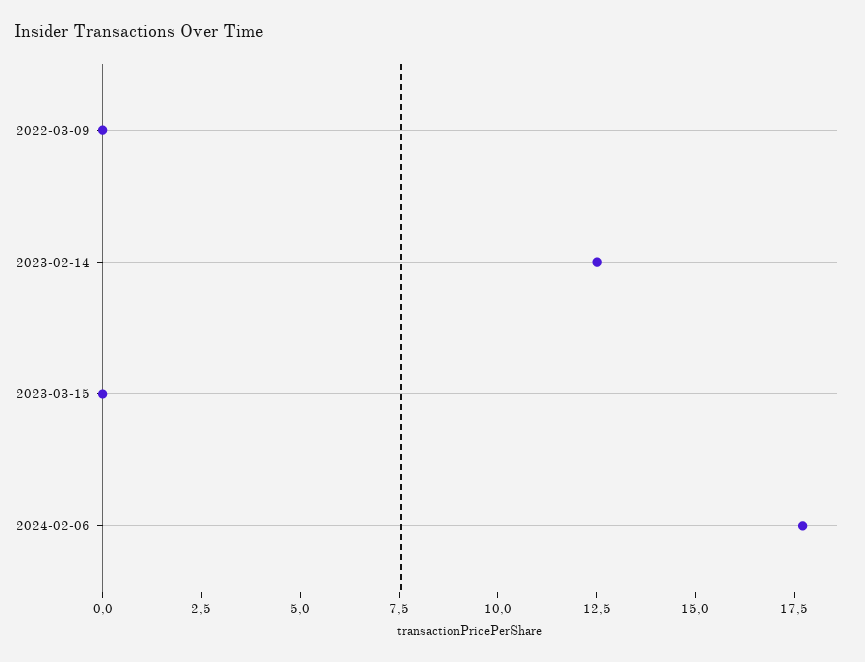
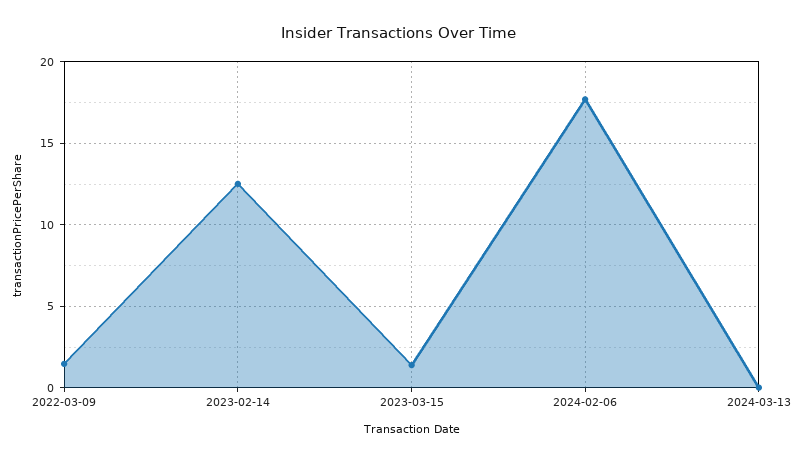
2022-03-09: 0 -> 1.5
2023-03-15: 0 -> 1.5
2024-03-13: none -> 0

